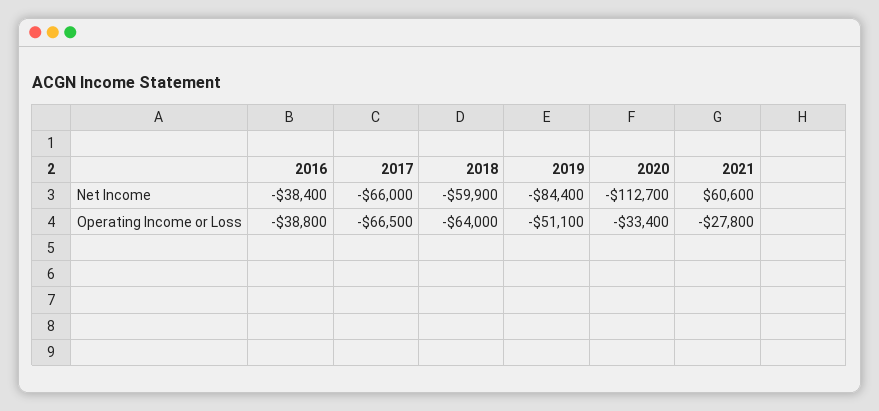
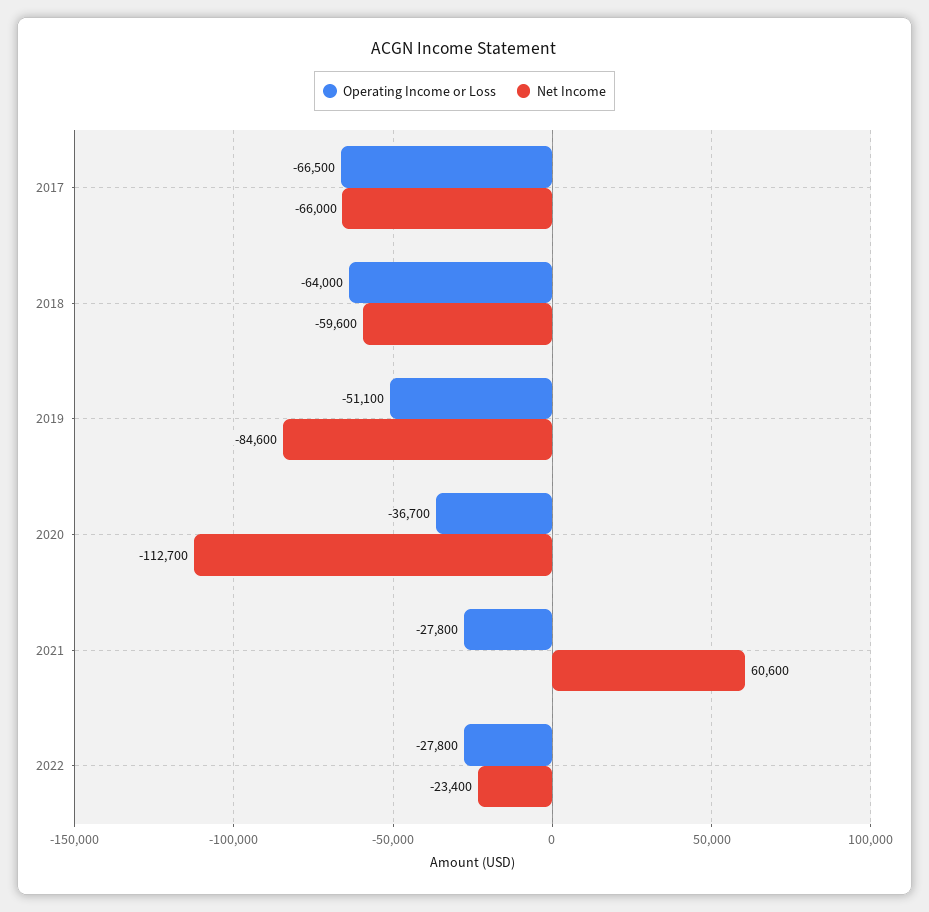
Net Income, 2016: -38400 -> none
Net Income, 2018: -59900 -> -59600
Net Income, 2019: -84400 -> -84600
Operating Income or Loss, 2016: -38800 -> none
Operating Income or Loss, 2020: -33400 -> -36700
Operating Income or Loss, 2022: none -> -27800
Net Income, 2022: none -> -23400

